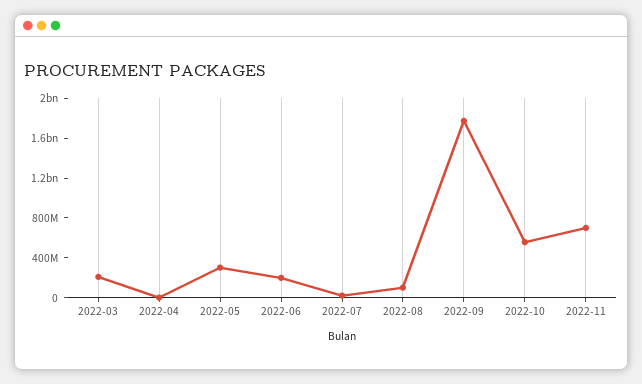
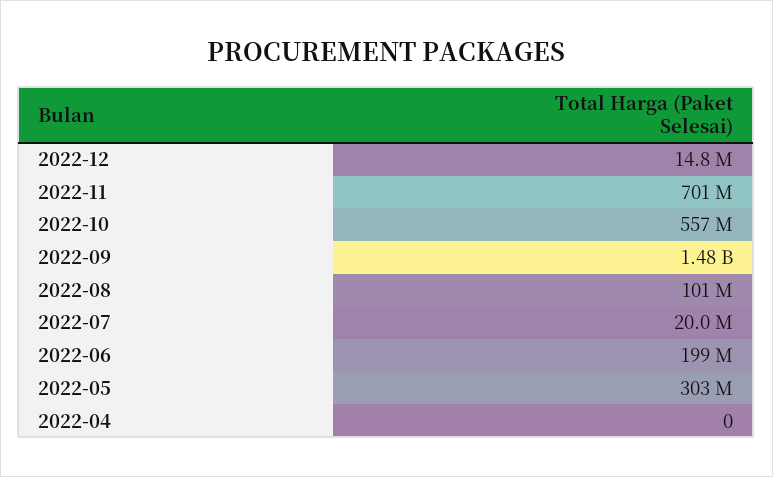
2022-03: 200000000 -> none
2022-09: 1800000000 -> 1480000000
2022-12: none -> 14800000

